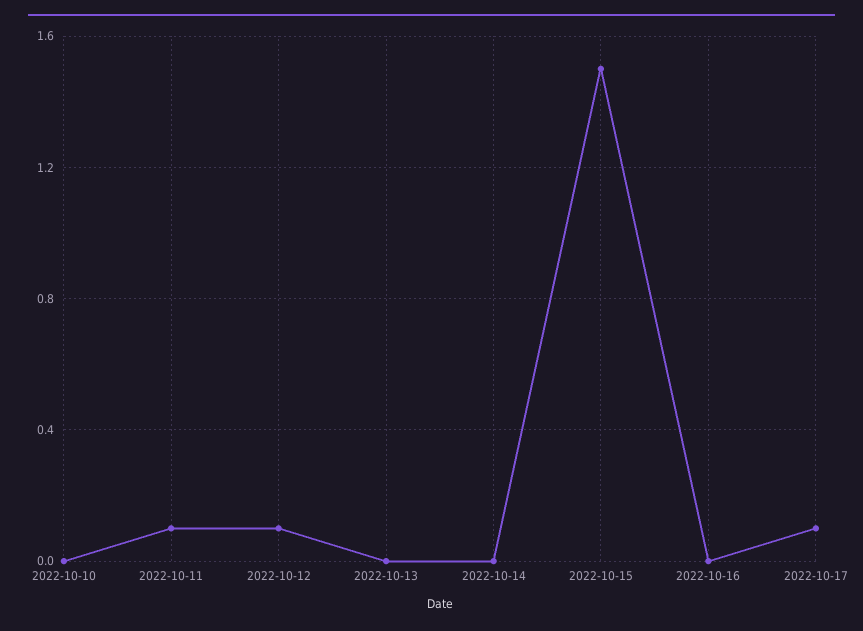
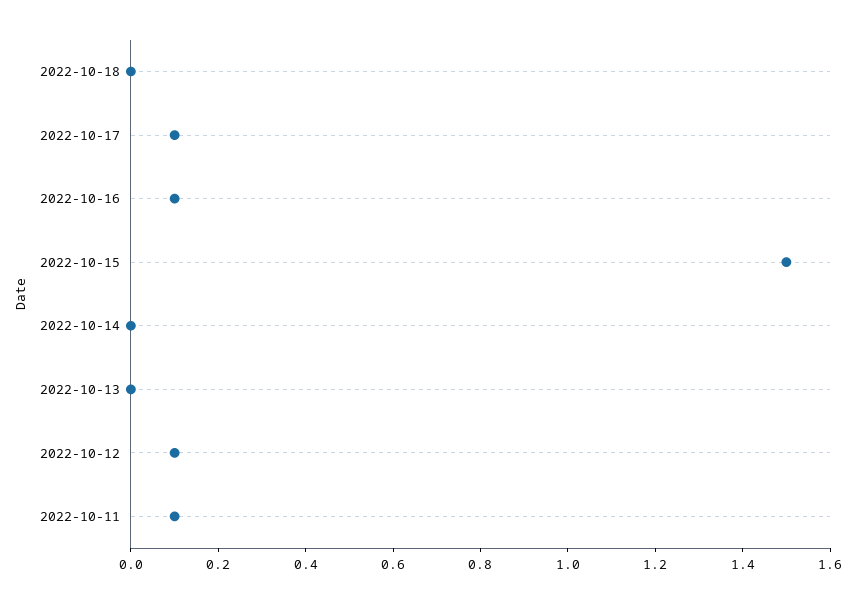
2022-10-10: 0 -> none
2022-10-16: 0 -> 0.1
2022-10-18: none -> 0

